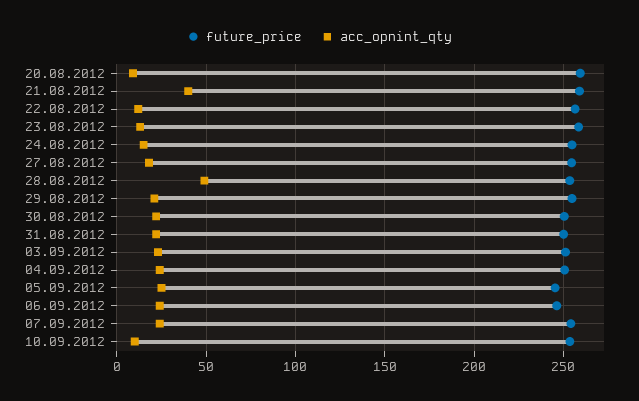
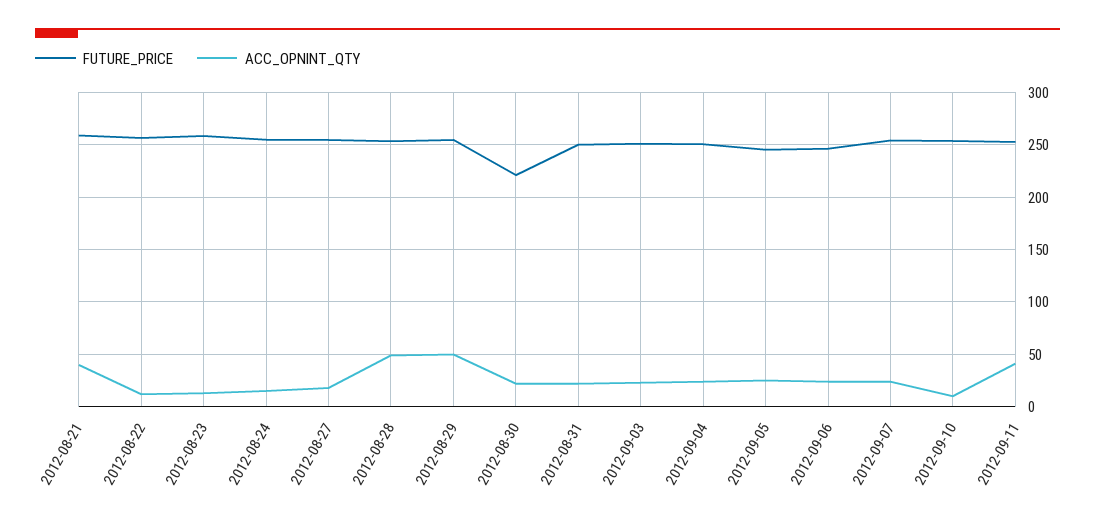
future_price, 20.08.2012: 260 -> none
acc_opnint_qty, 20.08.2012: 10 -> none
acc_opnint_qty, 29.08.2012: 20 -> 50
future_price, 30.08.2012: 250 -> 220
future_price, 2012-09-11: none -> 250
acc_opnint_qty, 2012-09-11: none -> 40

